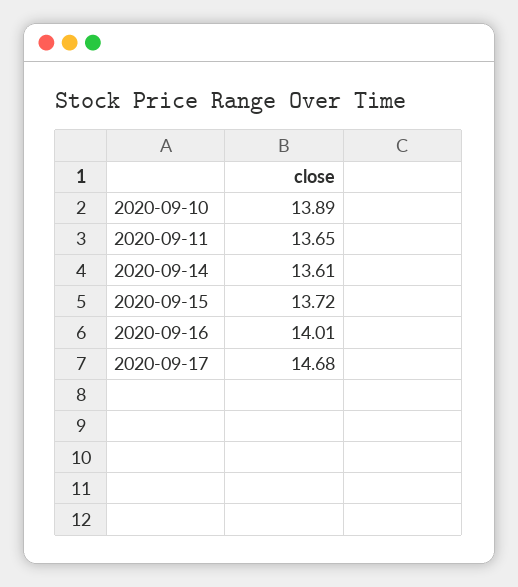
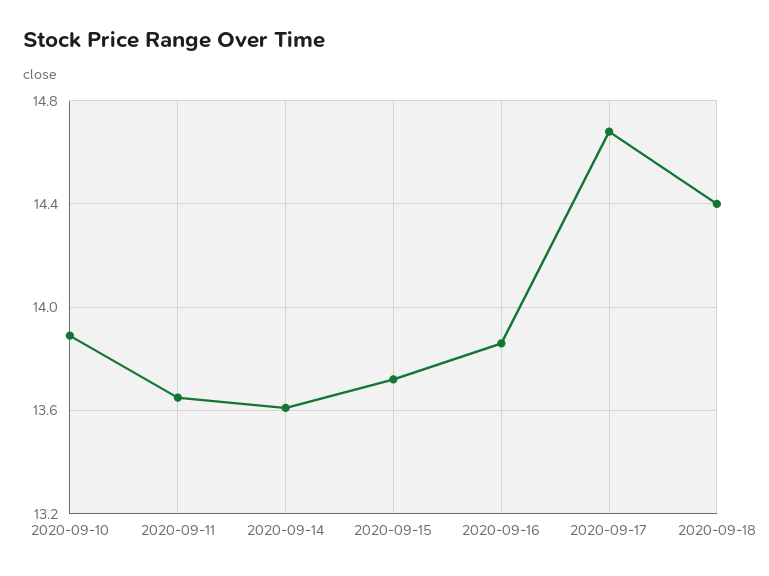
2020-09-16: 14.01 -> 13.85
2020-09-18: none -> 14.4

